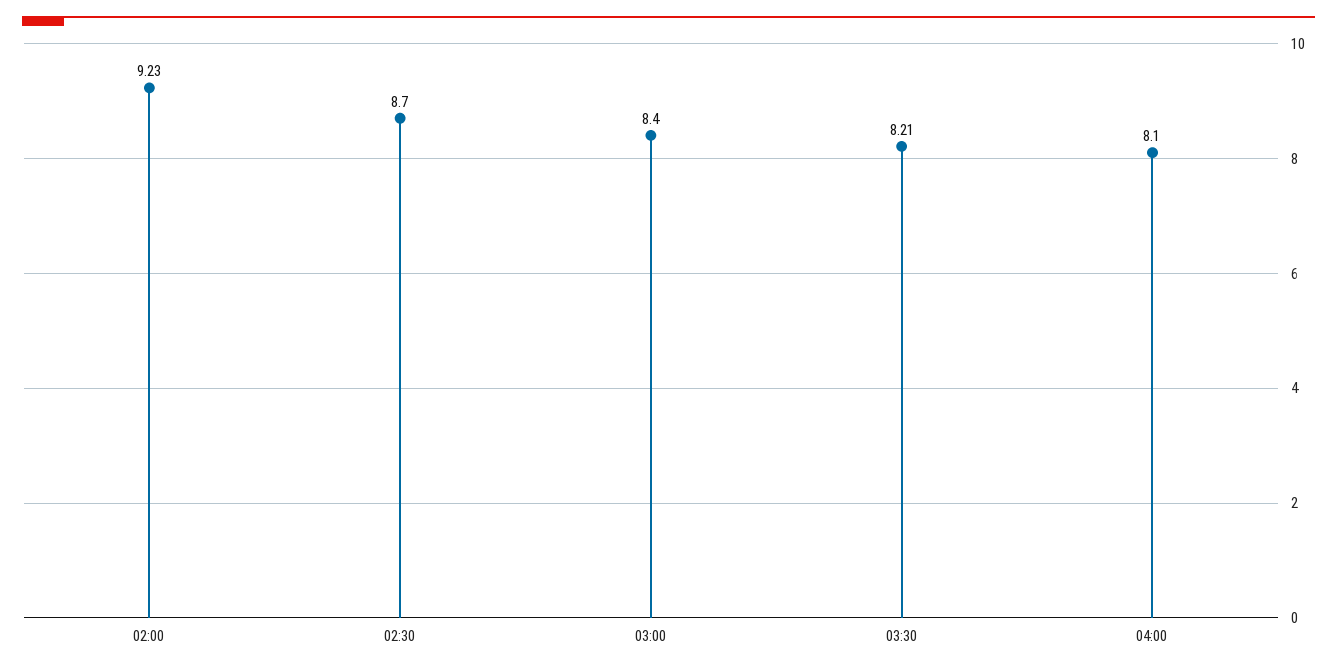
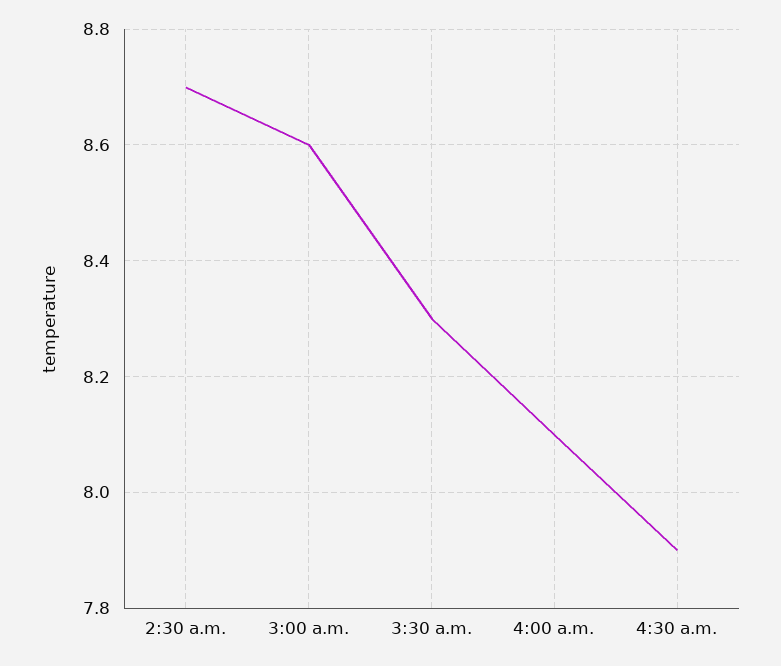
02:00: 9.23 -> none
03:00: 8.4 -> 8.6
03:30: 8.21 -> 8.3
4:30 a.m.: none -> 7.9

